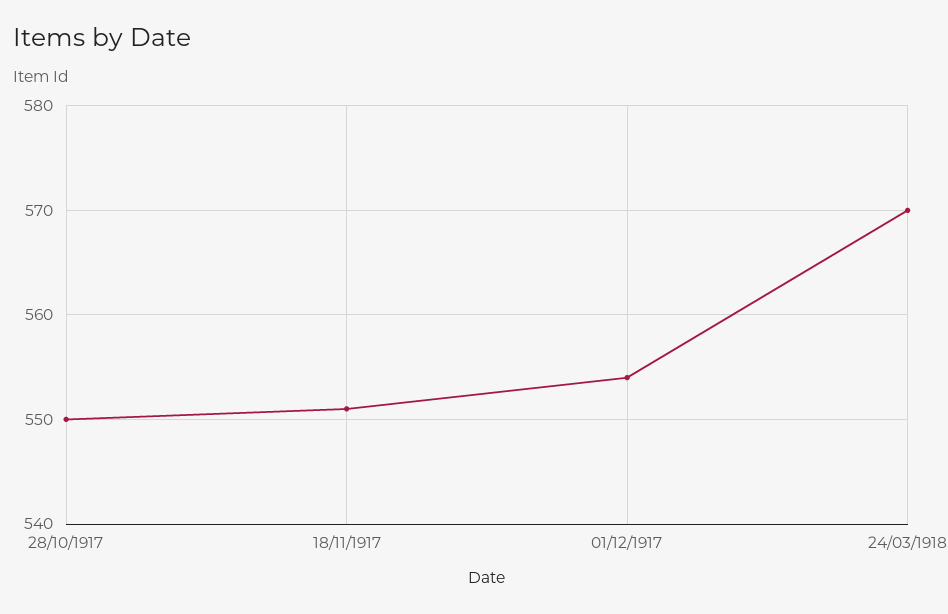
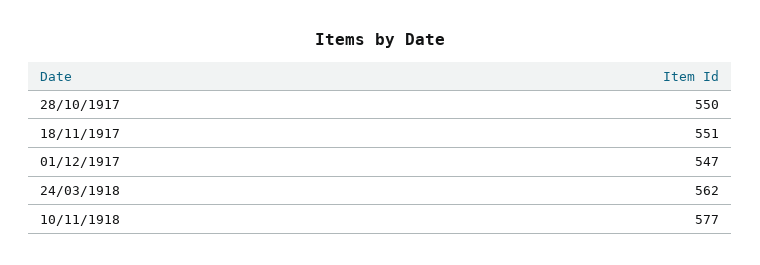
01/12/1917: 554 -> 547
24/03/1918: 570 -> 562
10/11/1918: none -> 577

